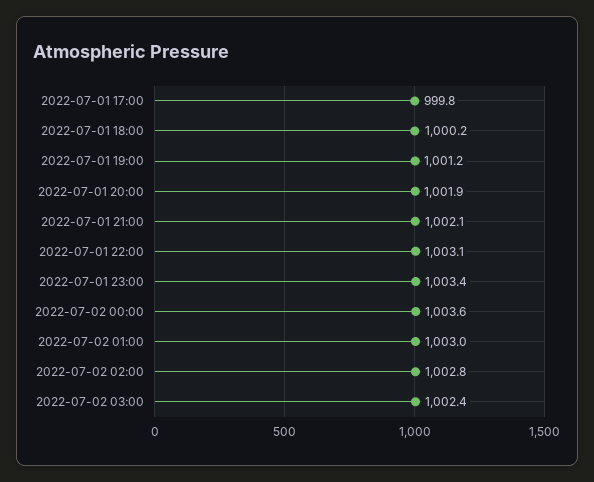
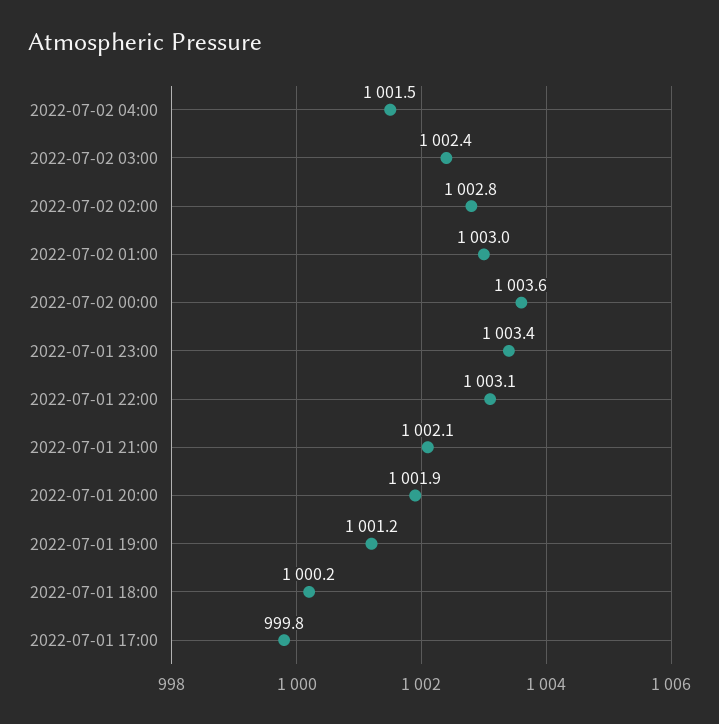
2022-07-02 04:00: none -> 1001.5

